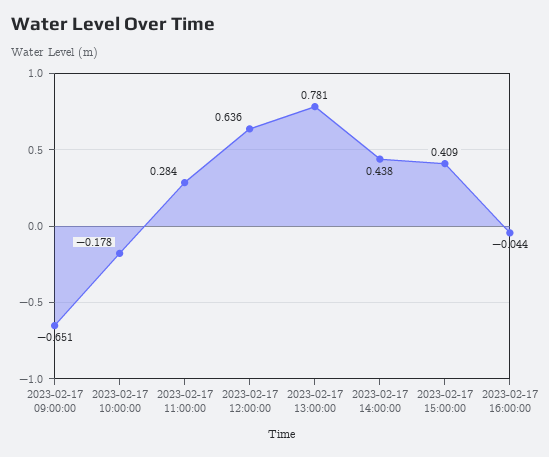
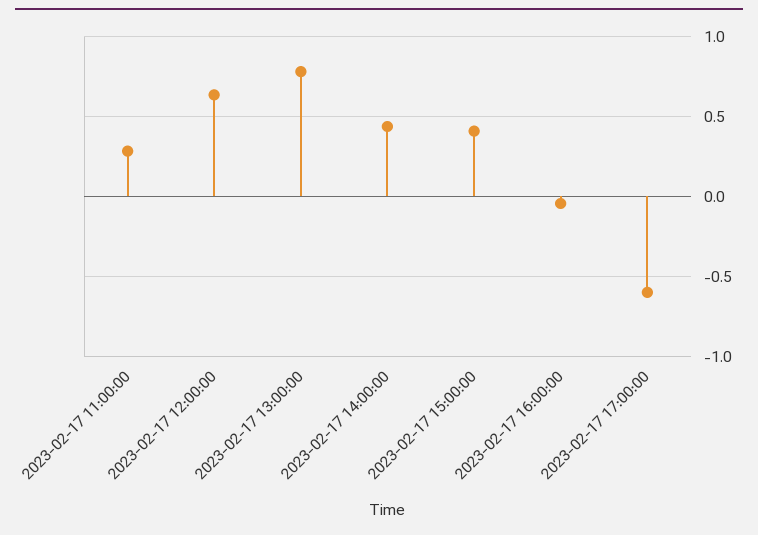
2023-02-17 09:00:00: -0.651 -> none
2023-02-17 10:00:00: -0.178 -> none
2023-02-17 17:00:00: none -> -0.6

